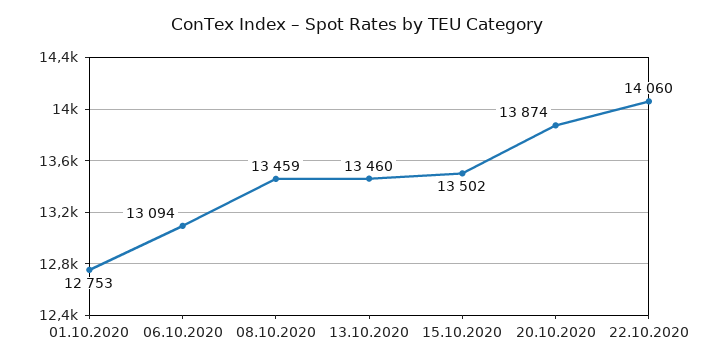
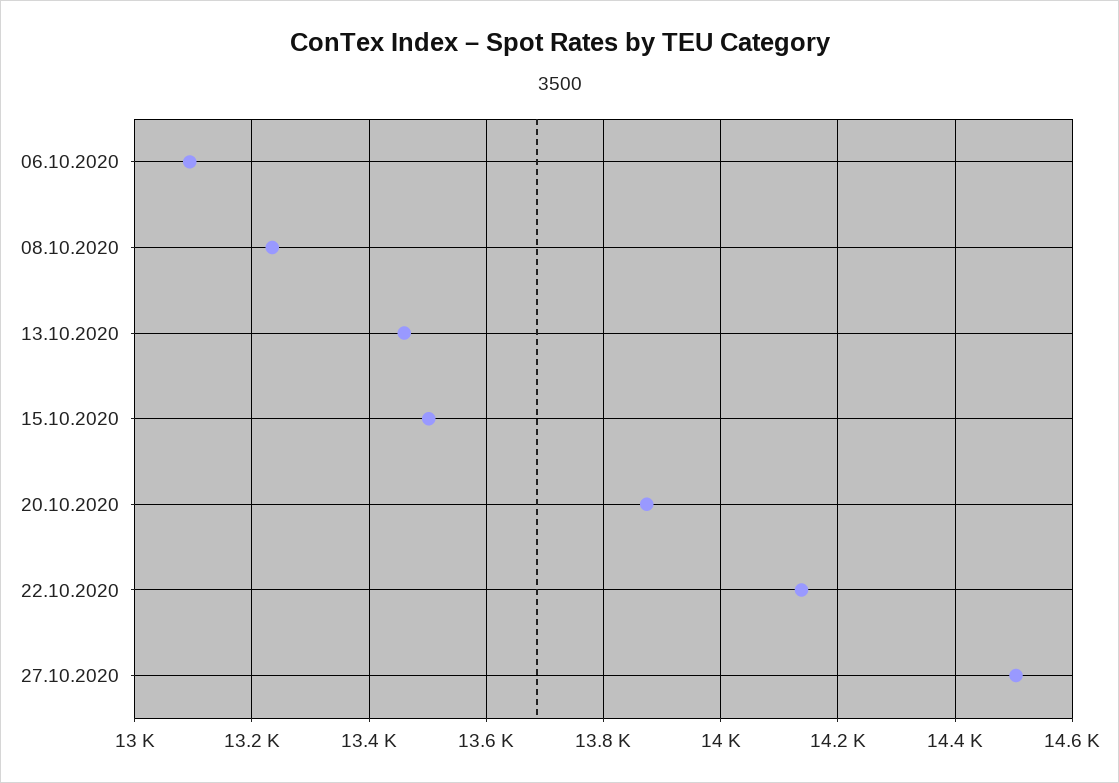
01.10.2020: 12753 -> none
08.10.2020: 13459 -> 13240
22.10.2020: 14060 -> 14140
27.10.2020: none -> 14500

